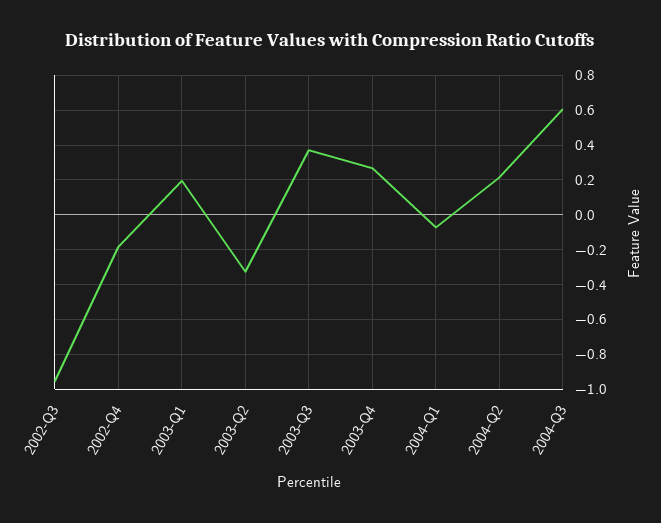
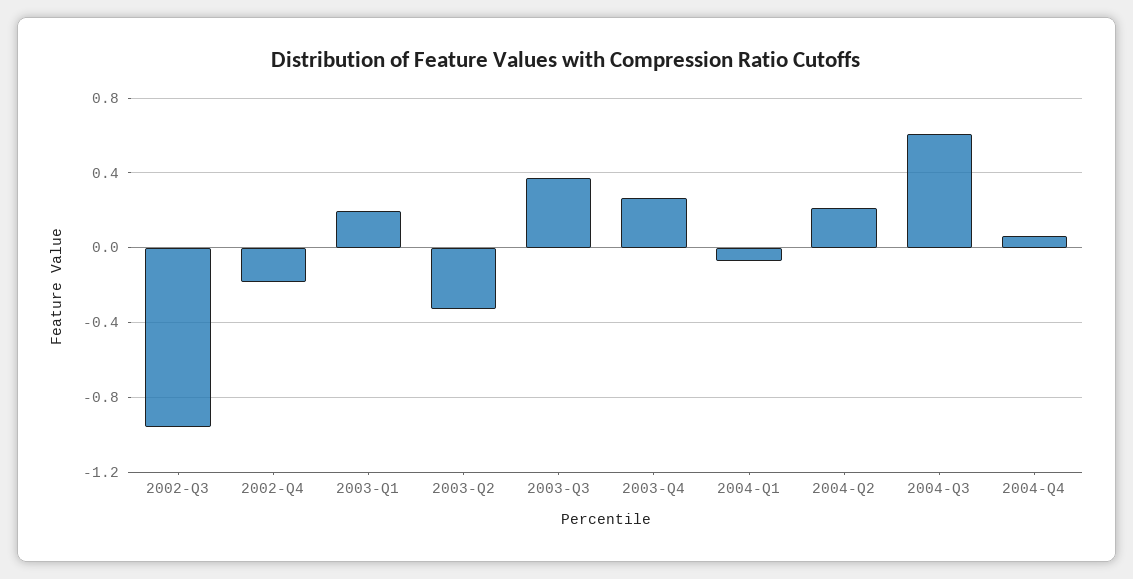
2004-Q4: none -> 0.05

